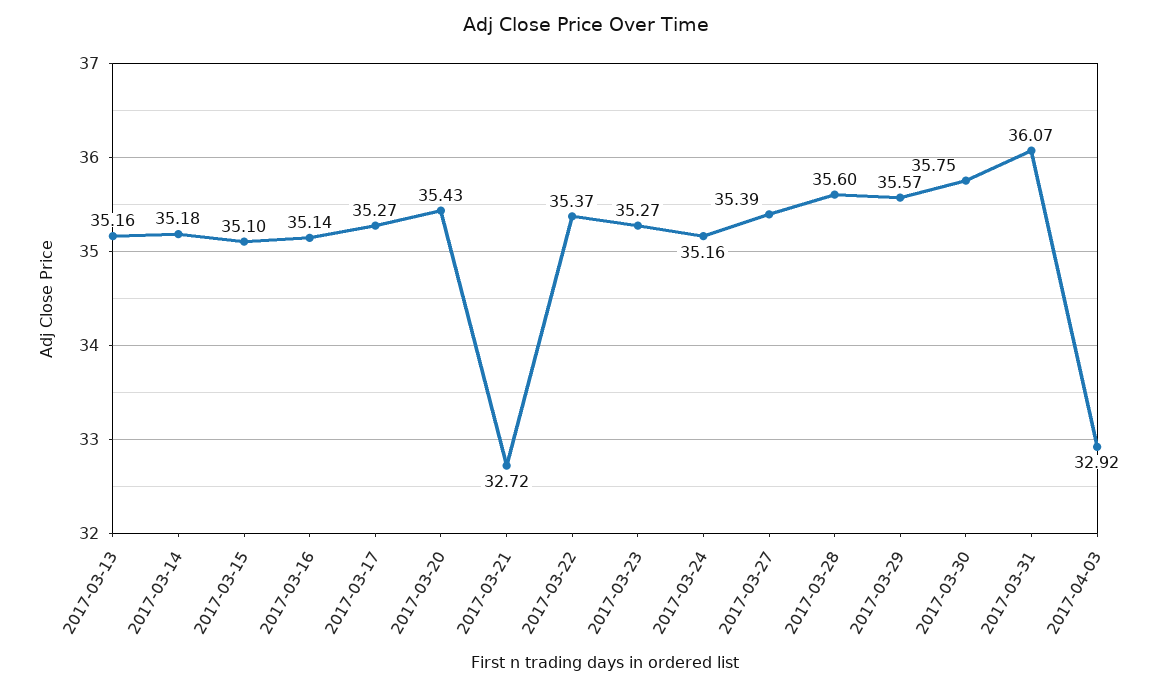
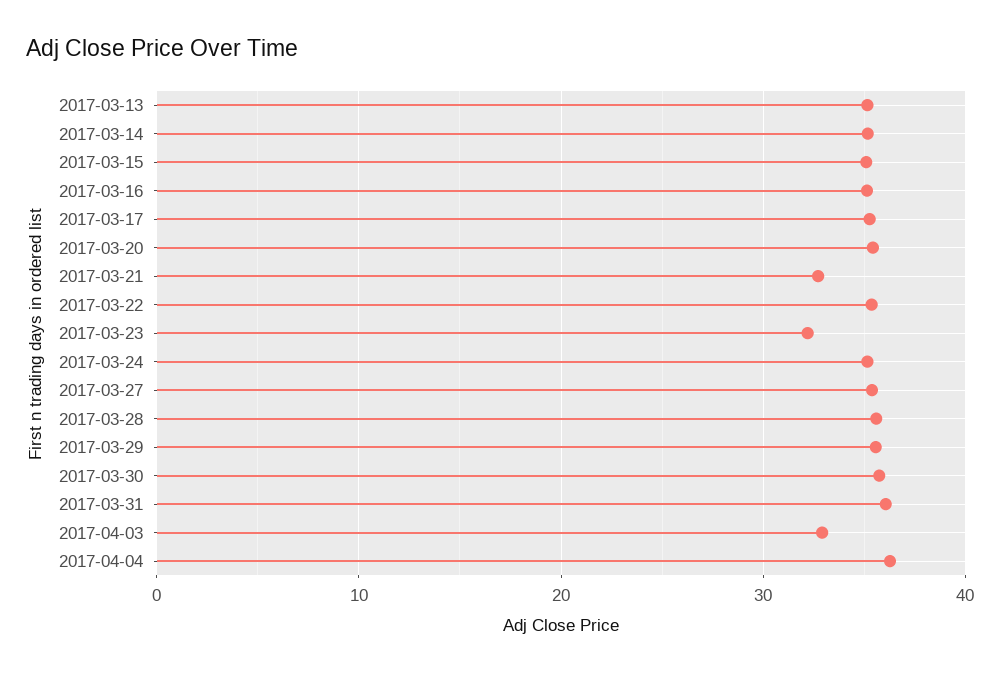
2017-03-23: 35.27 -> 32
2017-04-04: none -> 36

